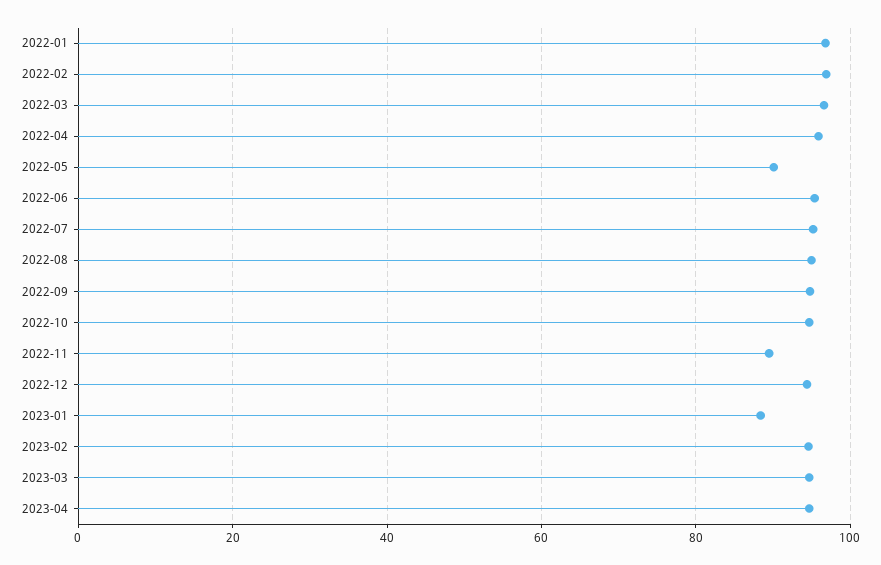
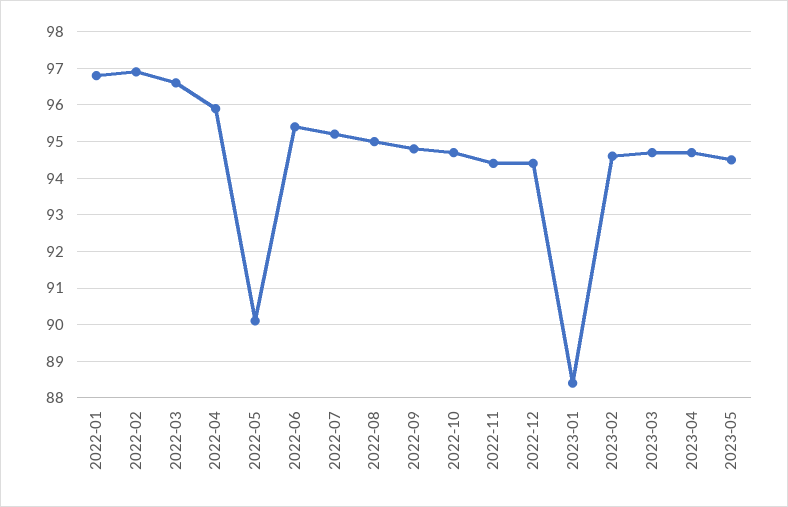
2022-11: 90 -> 94.5
2023-05: none -> 94.5

